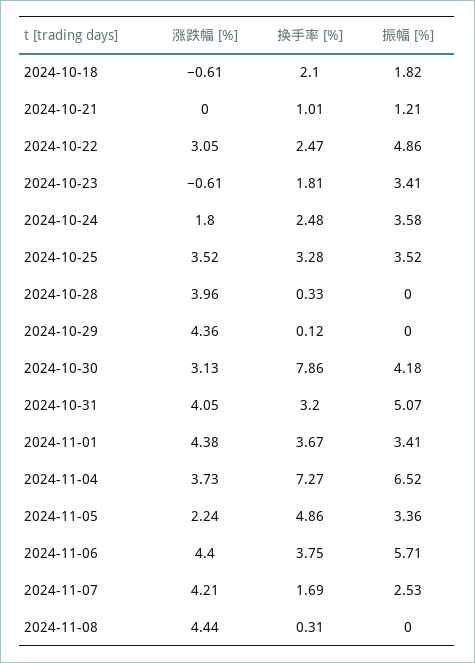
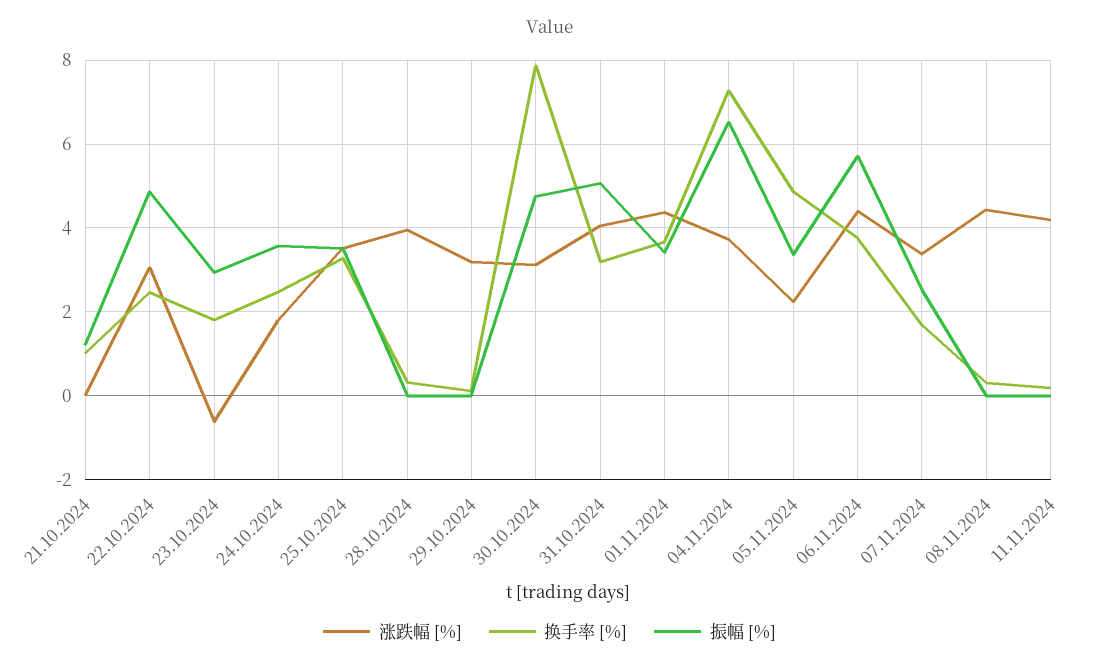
涨跌幅 [%], 2024-10-18: -0.61 -> none
换手率 [%], 2024-10-18: 2.1 -> none
振幅 [%], 2024-10-18: 1.82 -> none
振幅 [%], 2024-10-23: 3.41 -> 3
涨跌幅 [%], 2024-10-29: 4.36 -> 3.2
振幅 [%], 2024-10-30: 4.18 -> 4.8
涨跌幅 [%], 2024-11-07: 4.21 -> 3.4
涨跌幅 [%], 11.11.2024: none -> 4.2
换手率 [%], 11.11.2024: none -> 0.2
振幅 [%], 11.11.2024: none -> 0

